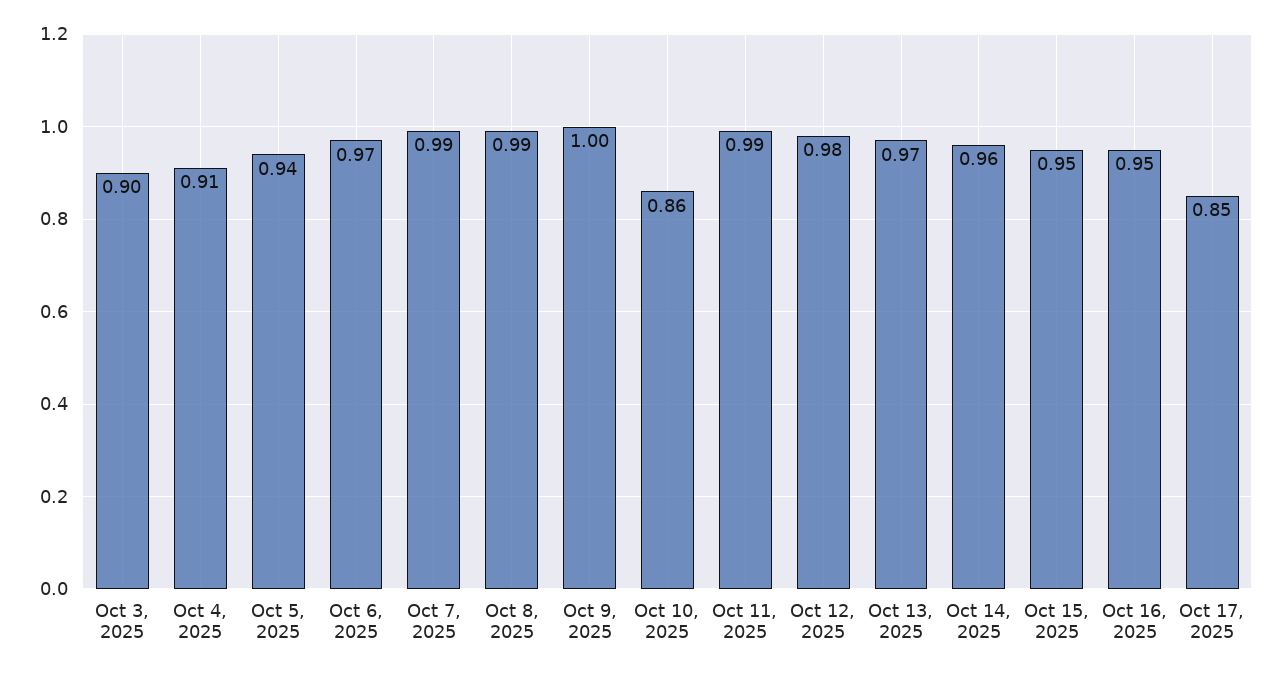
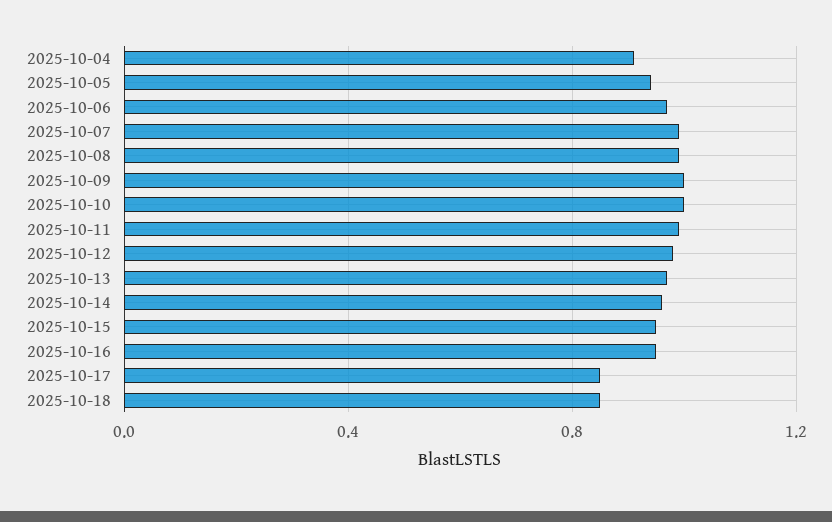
Oct 3, 2025: 0.9 -> none
Oct 10, 2025: 0.86 -> 1
2025-10-18: none -> 0.85

